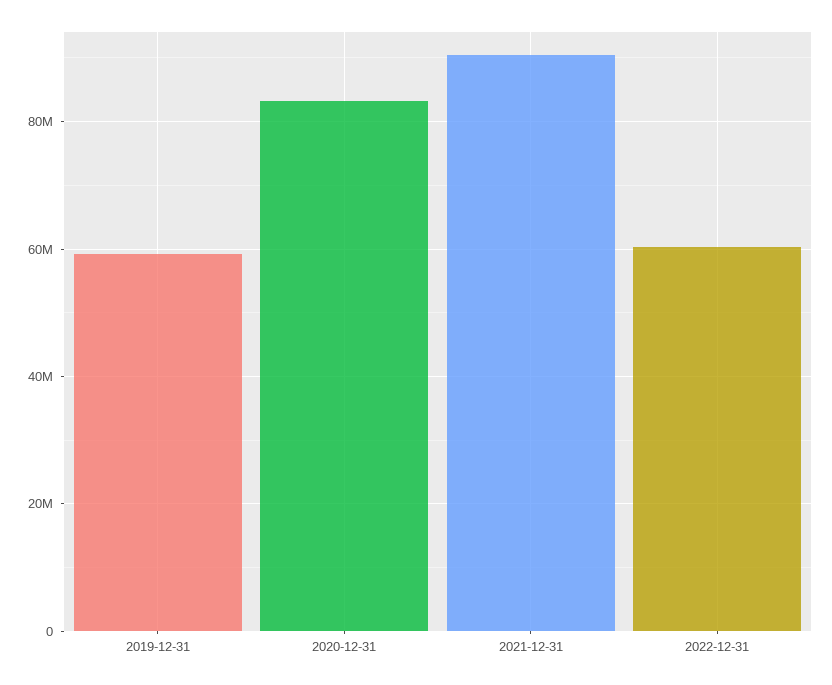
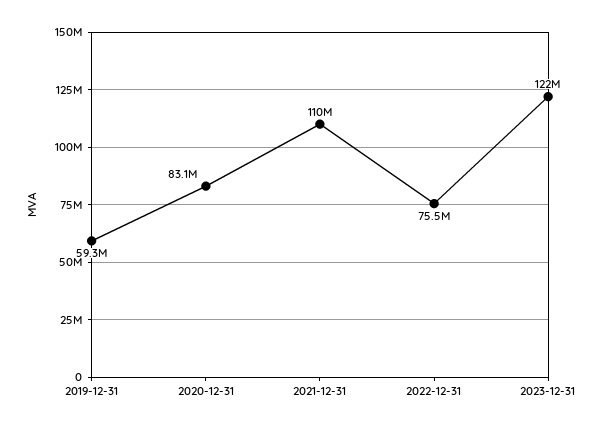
2021-12-31: 90000000 -> 110000000
2022-12-31: 60000000 -> 75500000
2023-12-31: none -> 122000000

